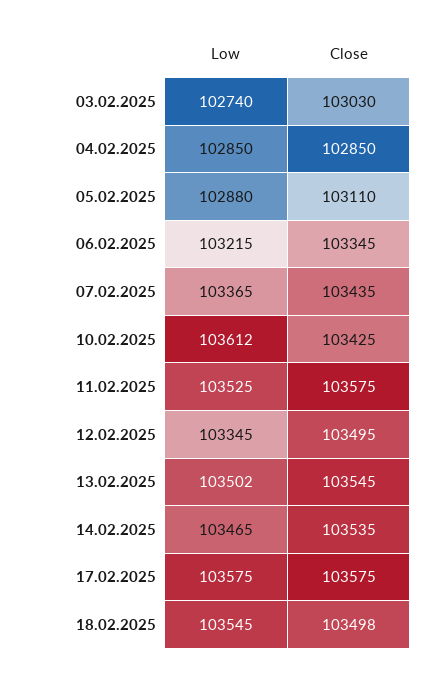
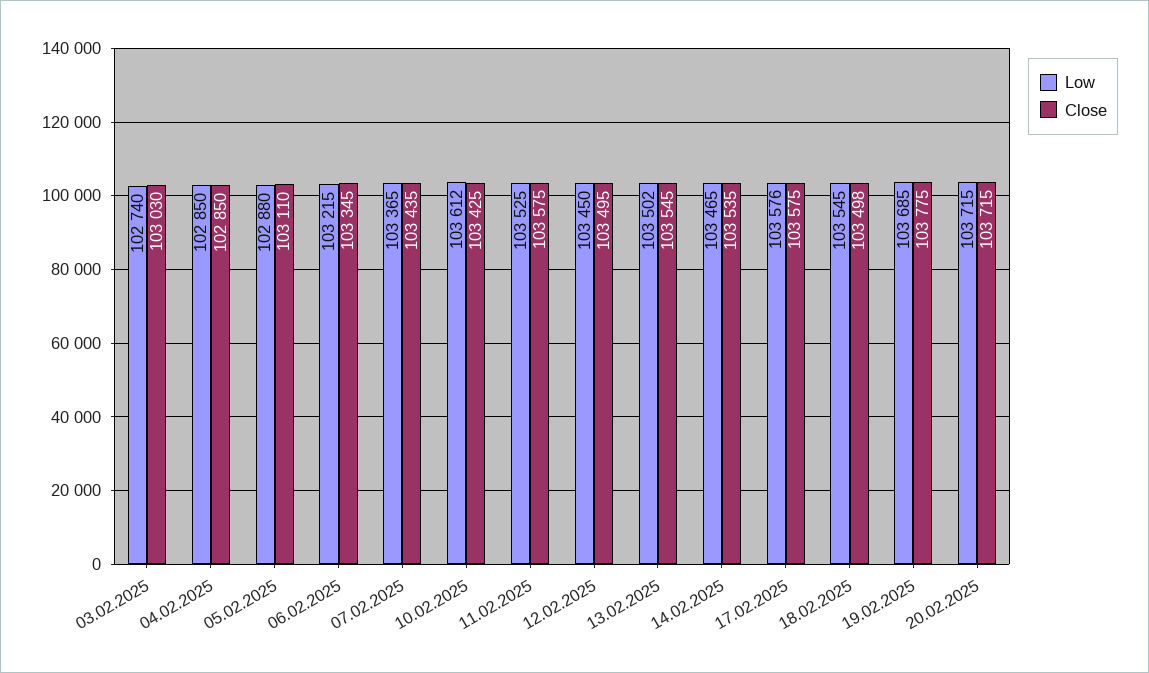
Low, 12.02.2025: 103345 -> 103450
Low, 17.02.2025: 103575 -> 103576
Low, 19.02.2025: none -> 103685
Close, 19.02.2025: none -> 103775
Low, 20.02.2025: none -> 103715
Close, 20.02.2025: none -> 103715

